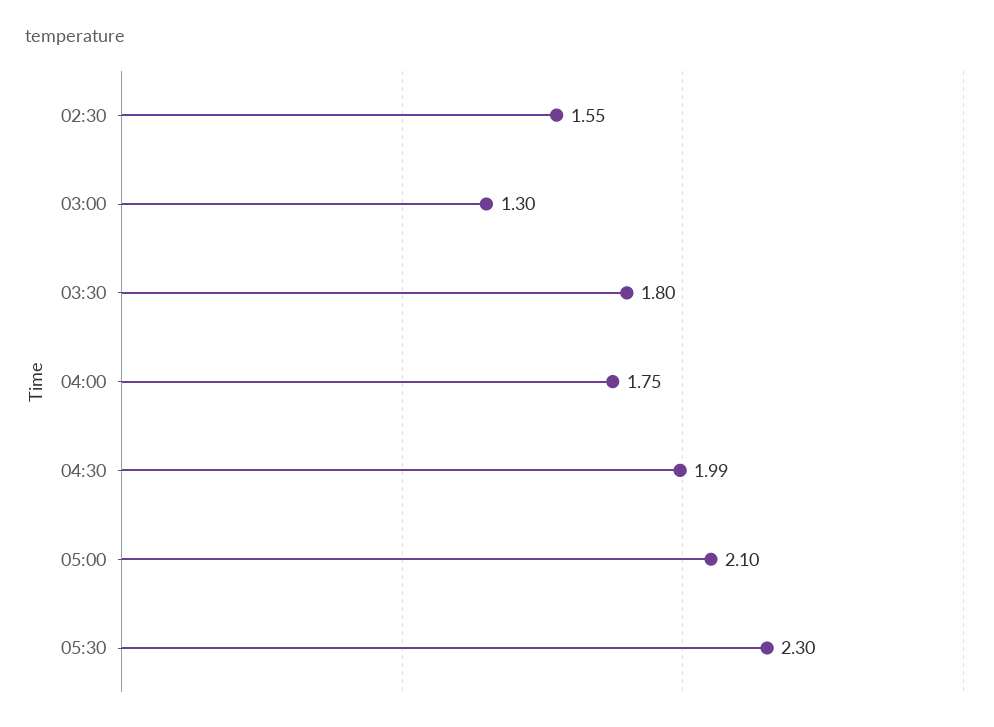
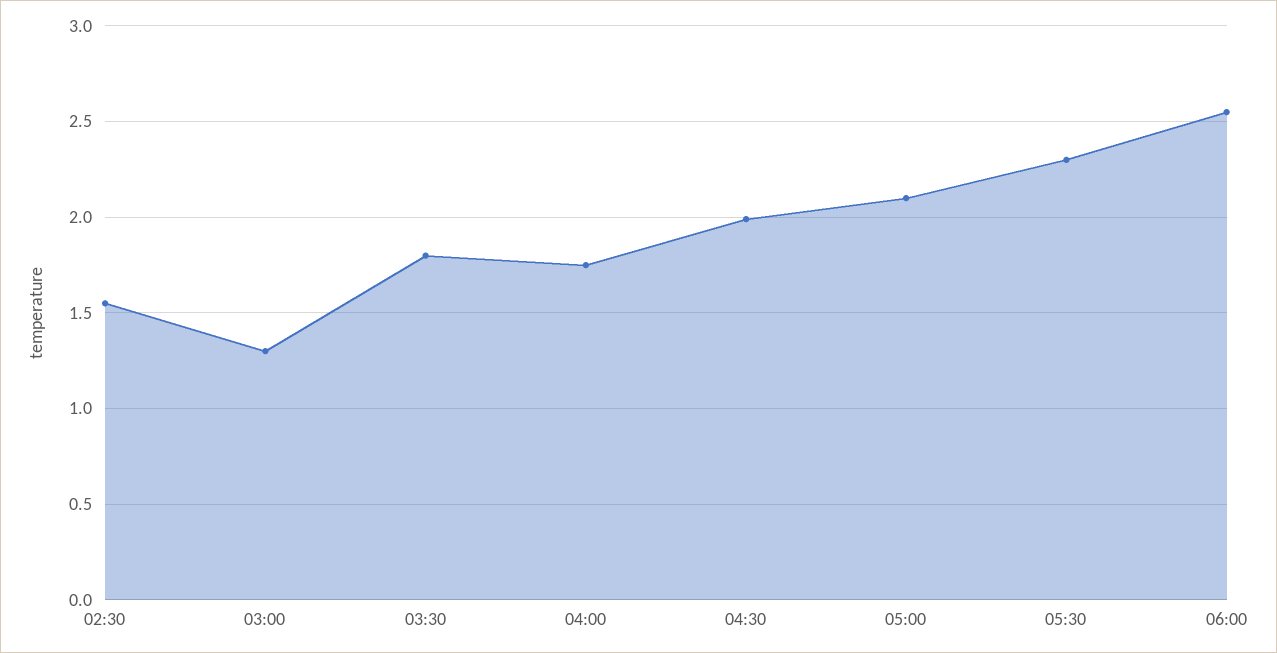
06:00: none -> 2.55

